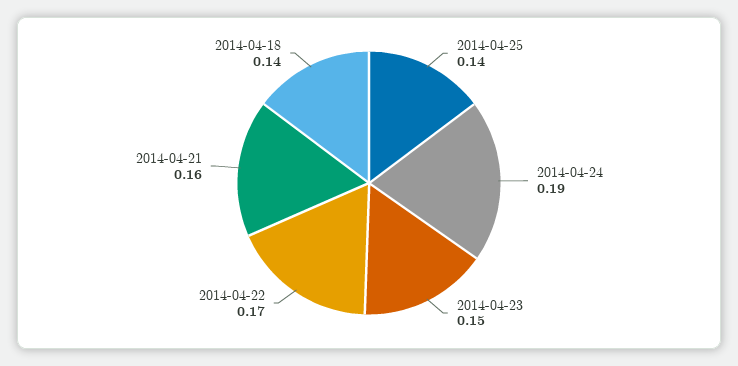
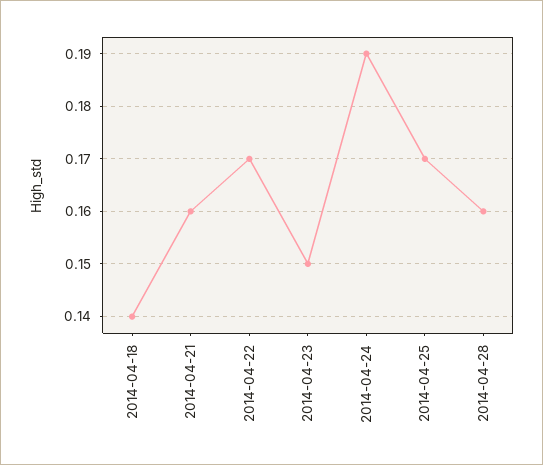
2014-04-25: 0.14 -> 0.17
2014-04-28: none -> 0.16

